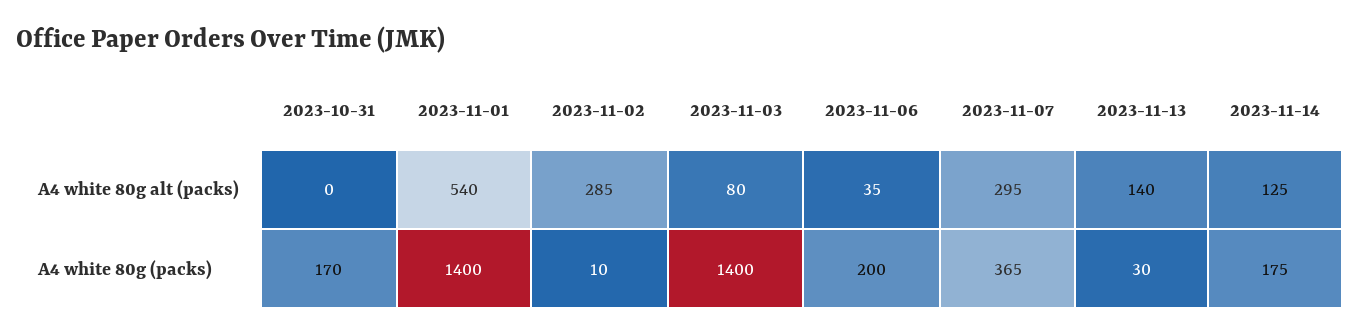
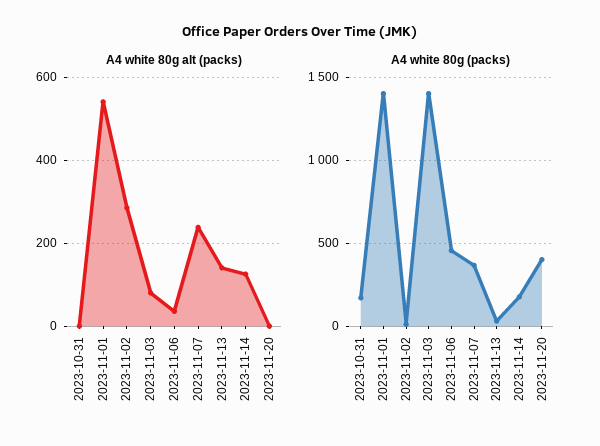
A4 white 80g alt (packs), 2023-11-07: 295 -> 240
A4 white 80g (packs), 2023-11-06: 200 -> 450
A4 white 80g alt (packs), 2023-11-20: none -> 0
A4 white 80g (packs), 2023-11-20: none -> 400

